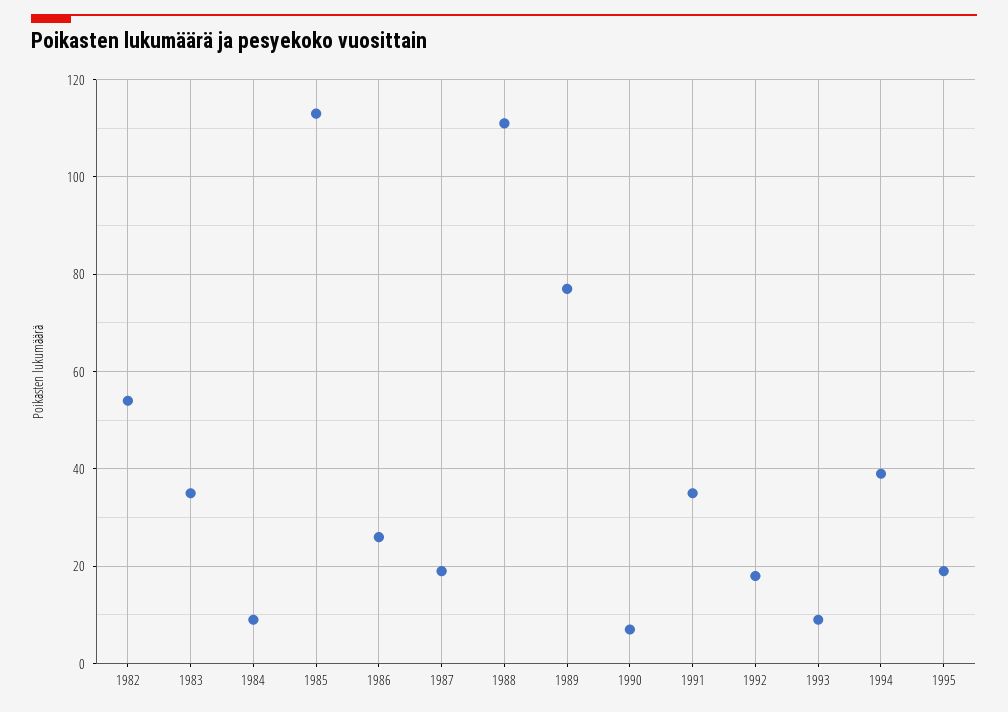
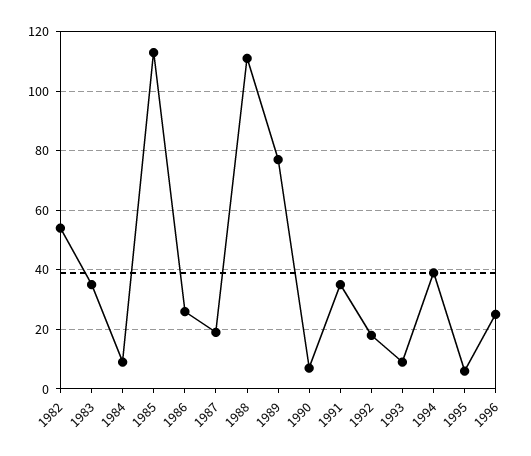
1995: 20 -> 5
1996: none -> 25

